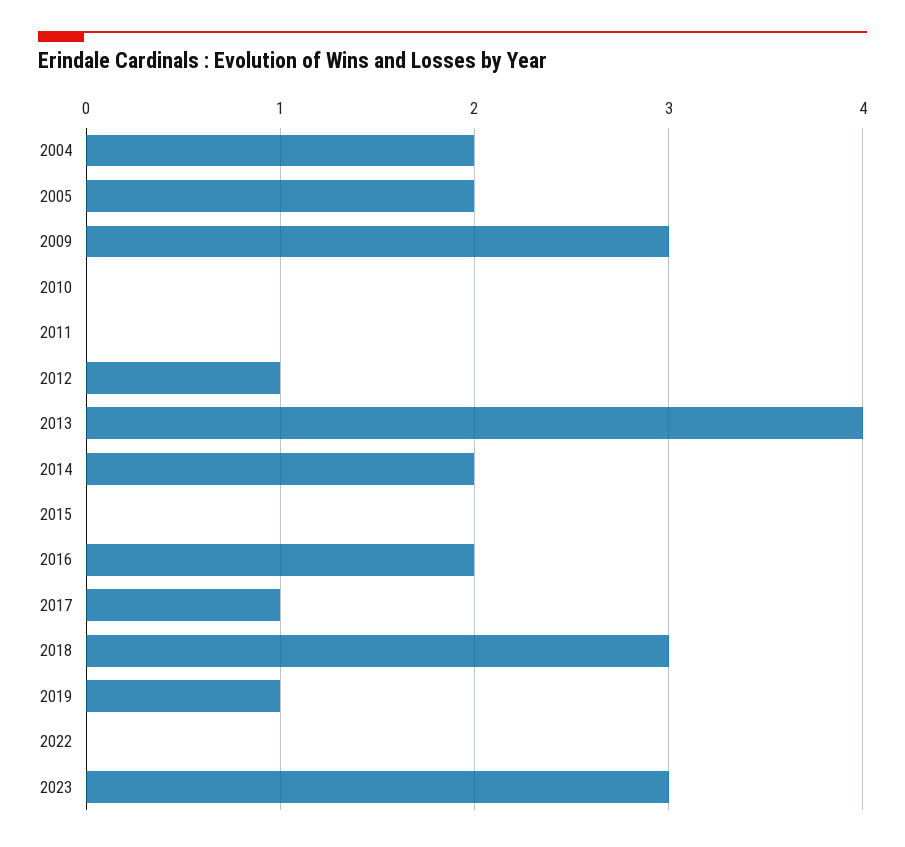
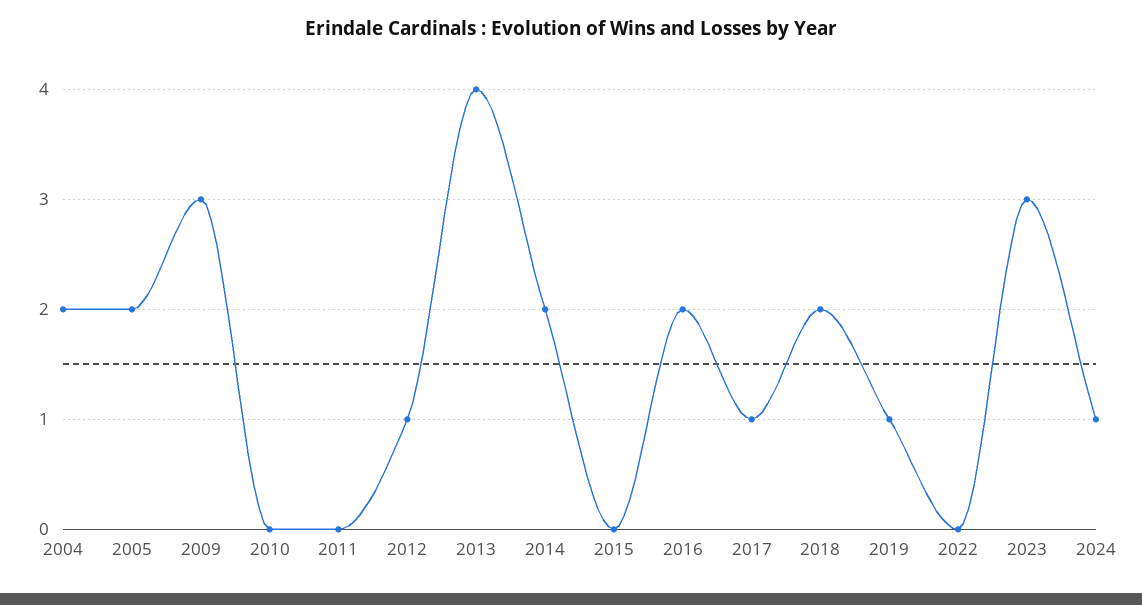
2018: 3 -> 2
2024: none -> 1

